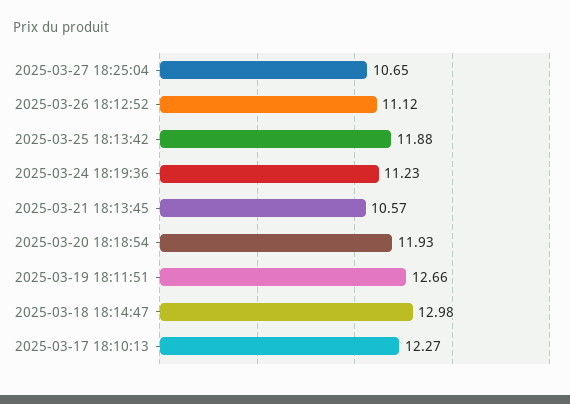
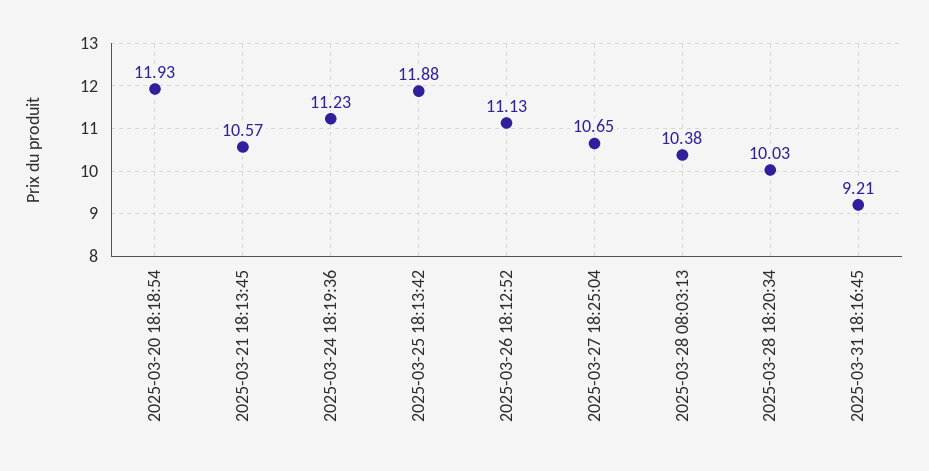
2025-03-26 18:12:52: 11.12 -> 11.13
2025-03-19 18:11:51: 12.66 -> none
2025-03-18 18:14:47: 12.98 -> none
2025-03-17 18:10:13: 12.27 -> none
2025-03-28 08:03:13: none -> 10.38
2025-03-28 18:20:34: none -> 10.03
2025-03-31 18:16:45: none -> 9.21

